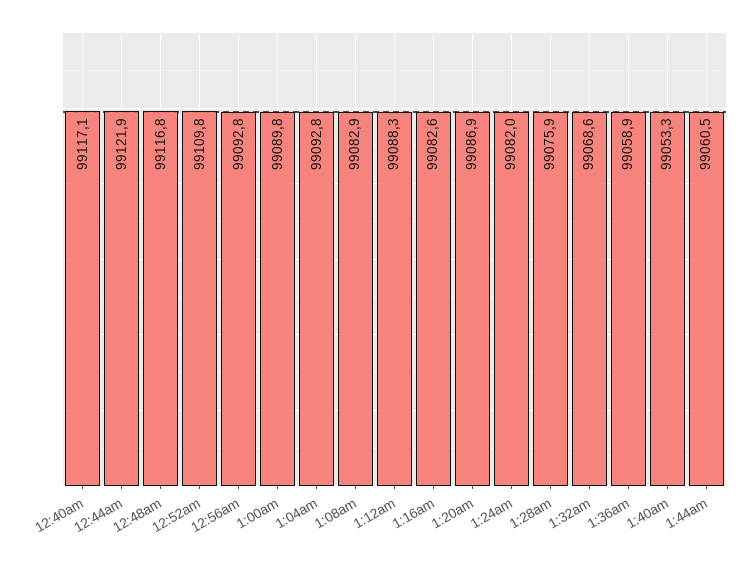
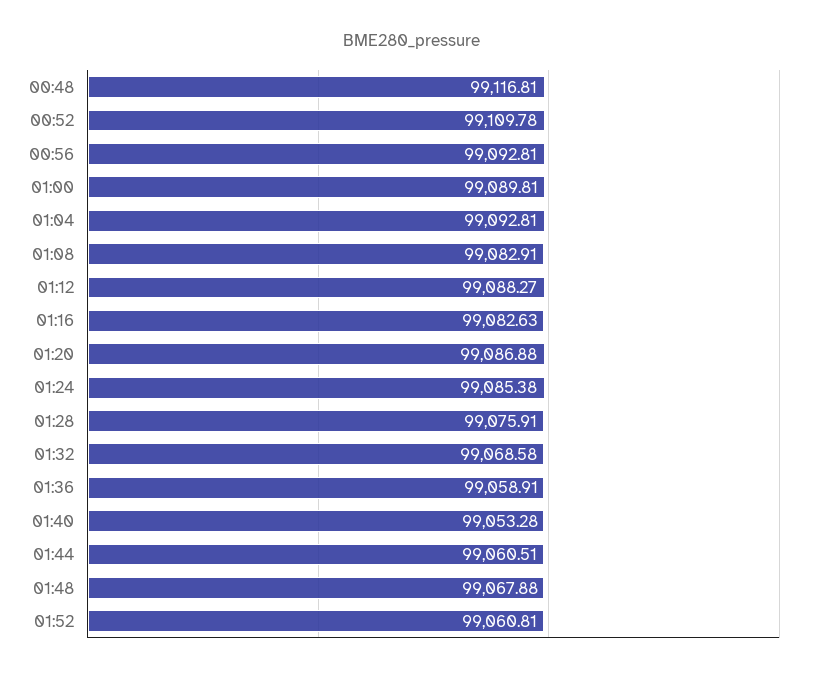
12:40am: 99117.1 -> none
12:44am: 99121.9 -> none
1:24am: 99082 -> 99085.38
01:48: none -> 99067.88
01:52: none -> 99060.81

